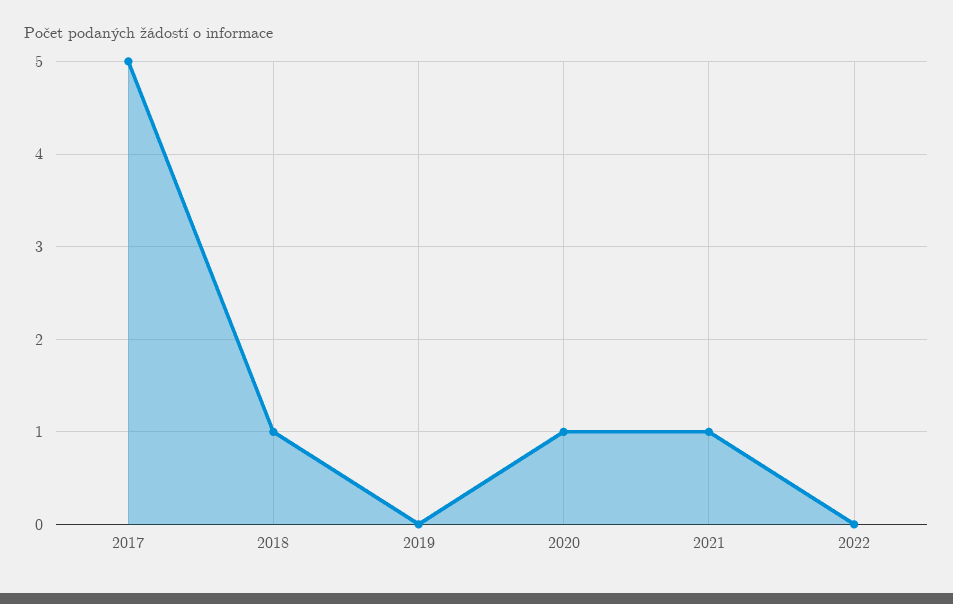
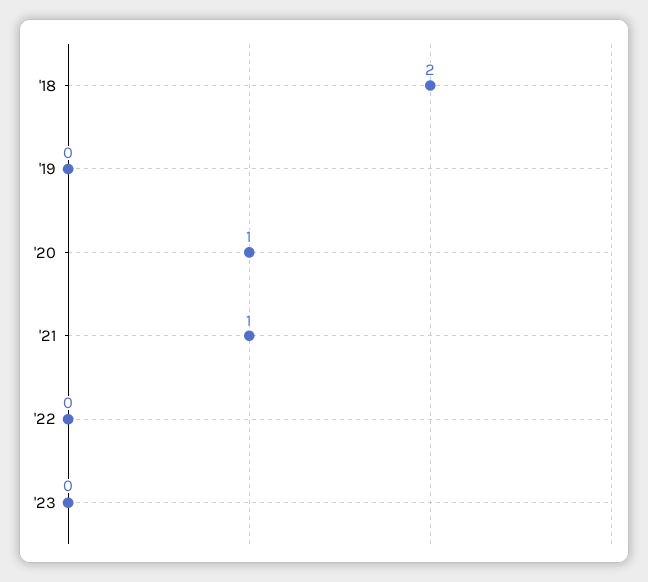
2017: 5 -> none
2018: 1 -> 2
'23: none -> 0

